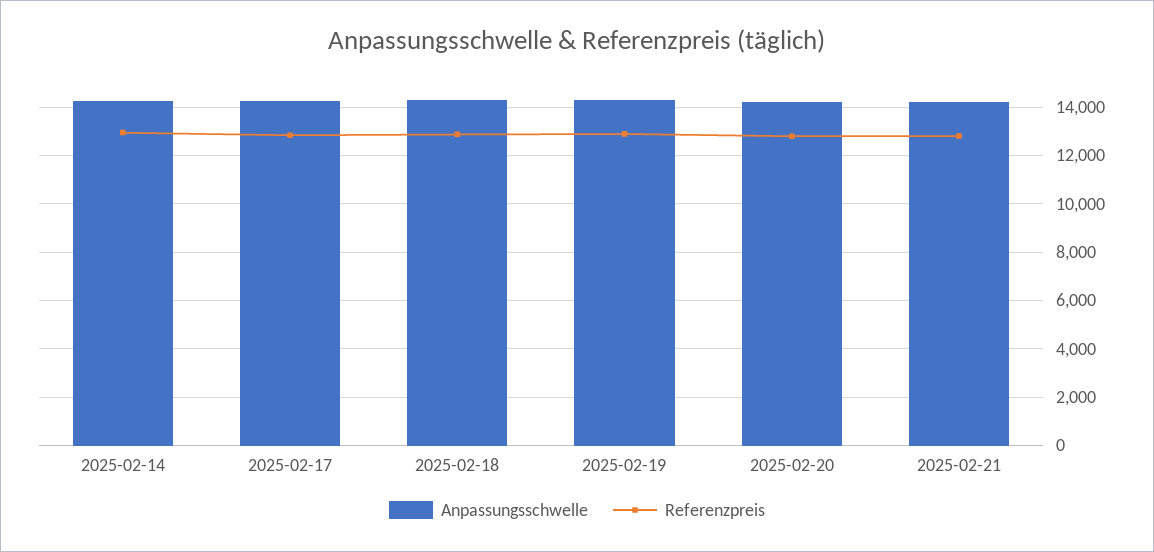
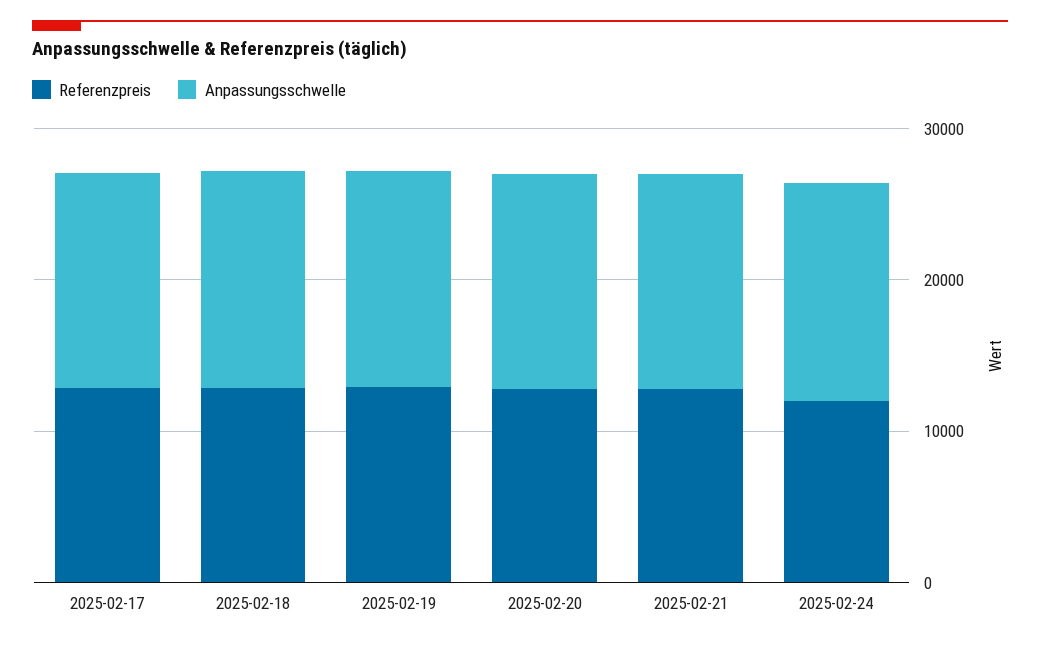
Anpassungsschwelle, 2025-02-14: 14250 -> none
Referenzpreis, 2025-02-14: 13000 -> none
Referenzpreis, 2025-02-24: none -> 12000
Anpassungsschwelle, 2025-02-24: none -> 14000

